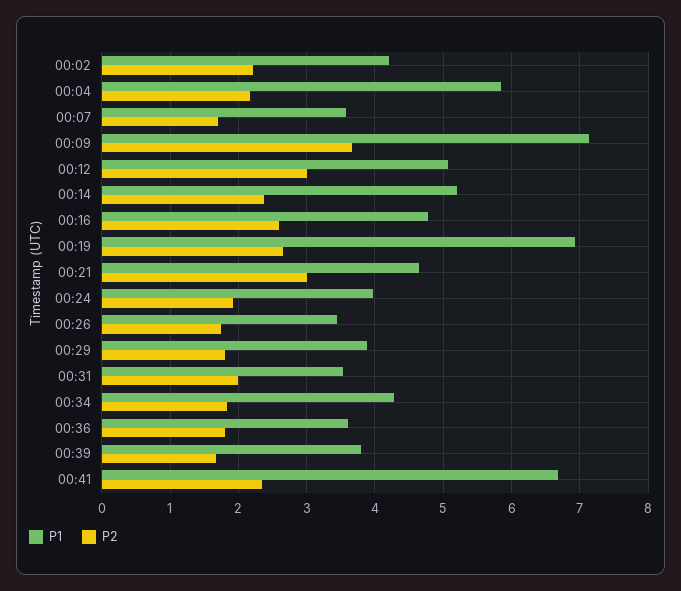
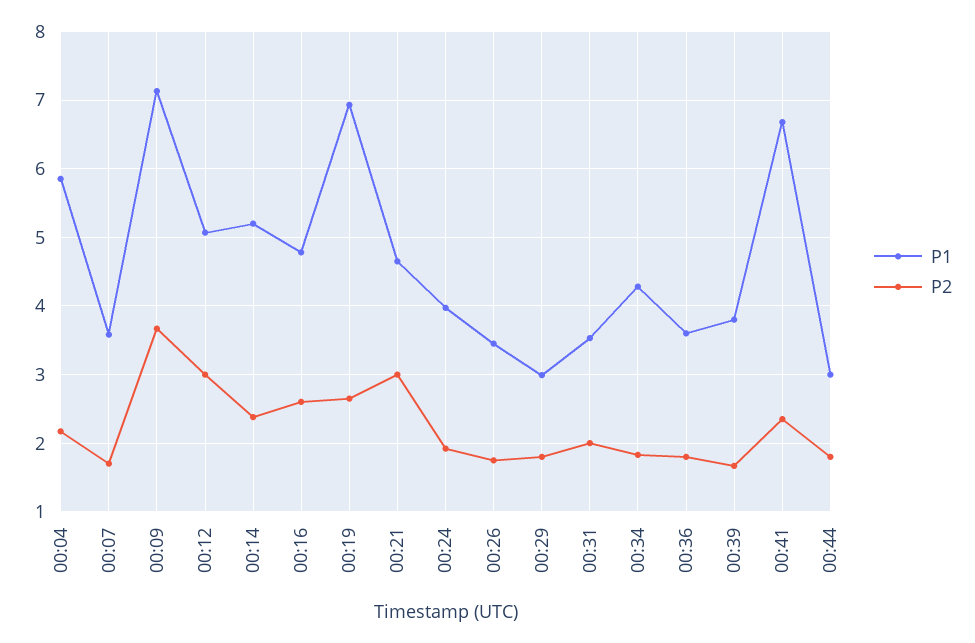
P1, 00:02: 4.2 -> none
P2, 00:02: 2.2 -> none
P1, 00:29: 3.9 -> 3
P1, 00:44: none -> 3
P2, 00:44: none -> 1.8

